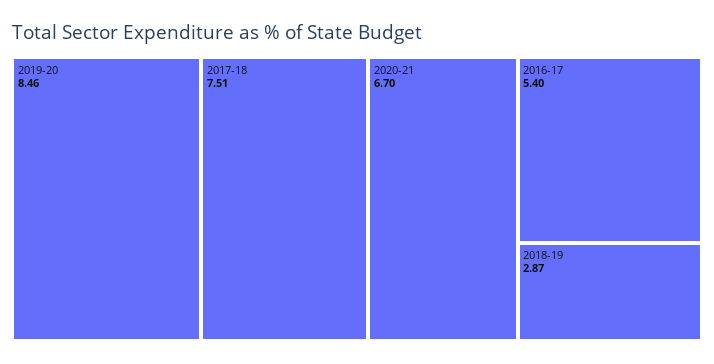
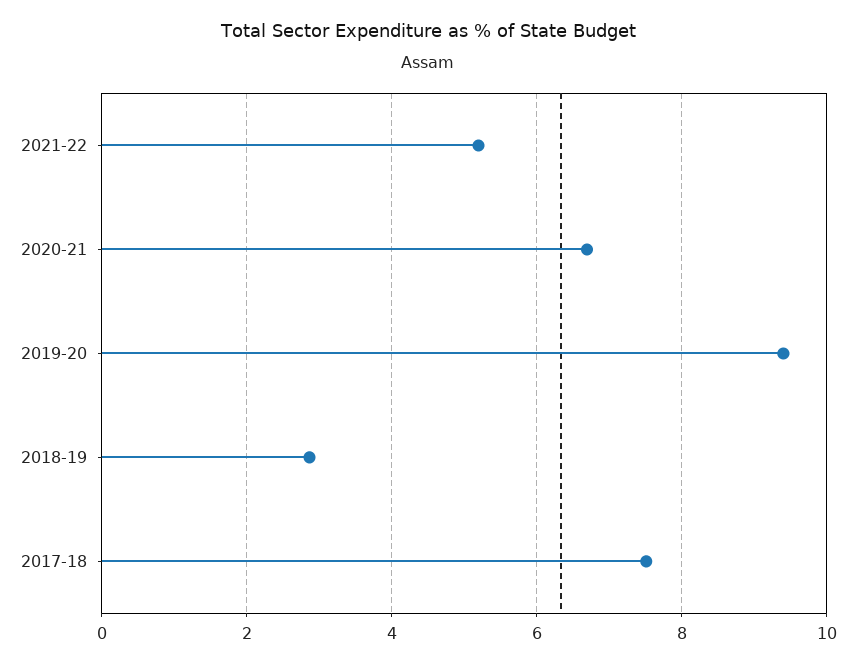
2019-20: 8.46 -> 9.4
2016-17: 5.4 -> none
2021-22: none -> 5.2

